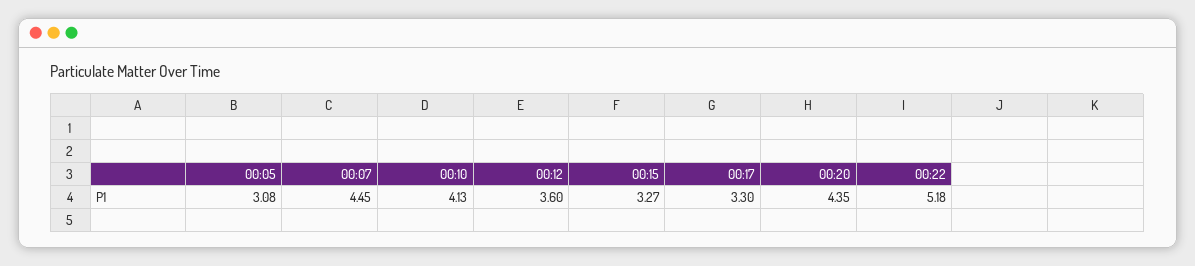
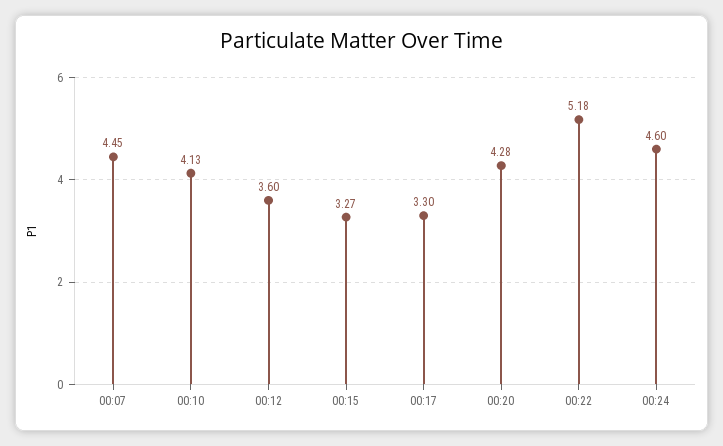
00:05: 3.08 -> none
00:20: 4.35 -> 4.28
00:24: none -> 4.6

